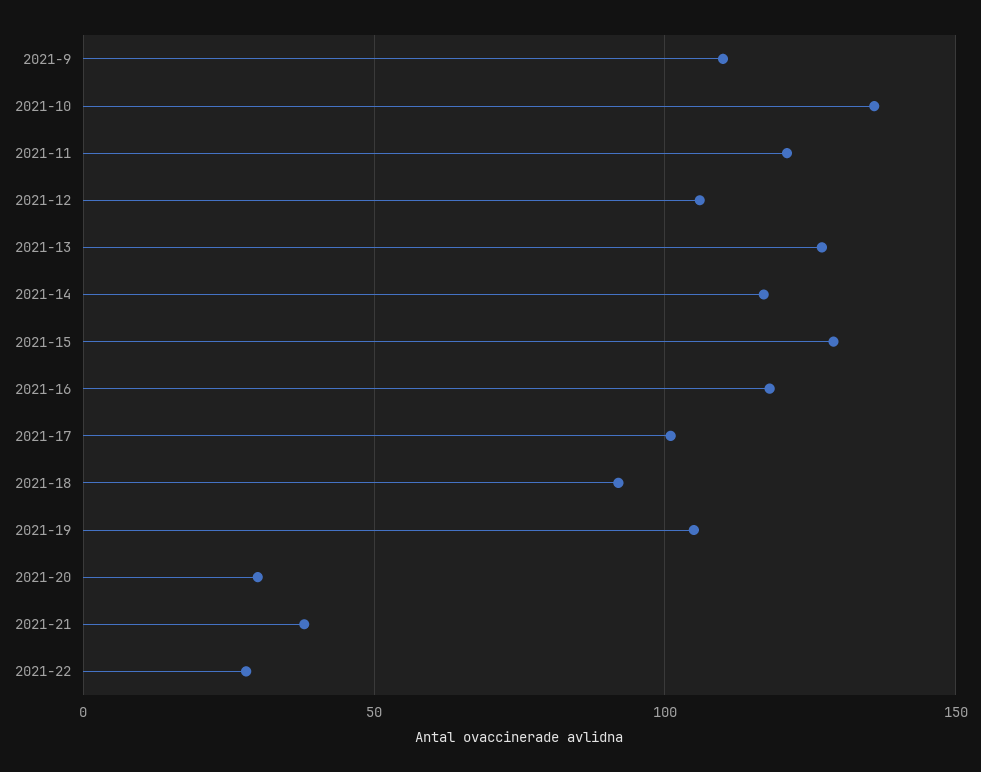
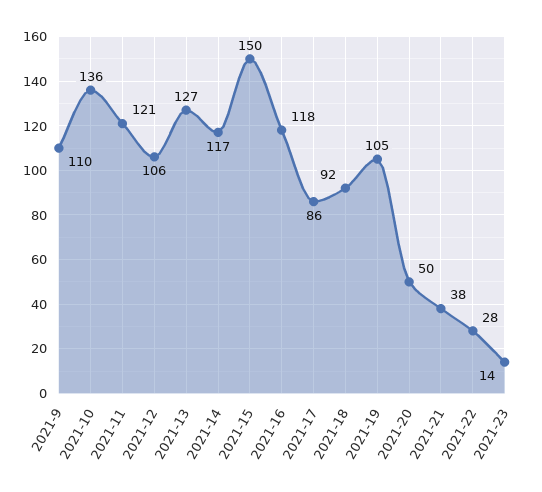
2021-15: 130 -> 150
2021-17: 100 -> 86
2021-20: 30 -> 50
2021-23: none -> 14

